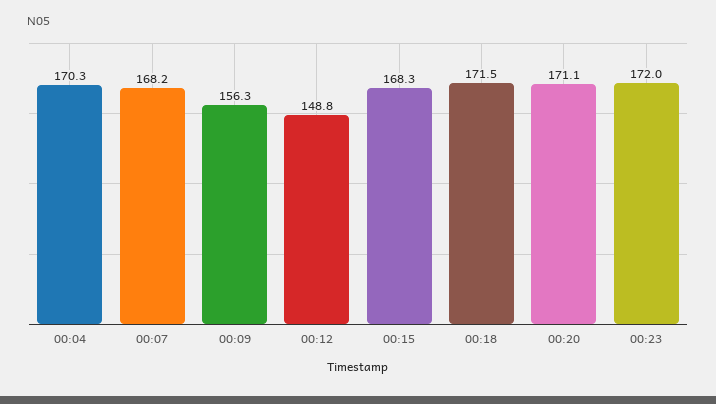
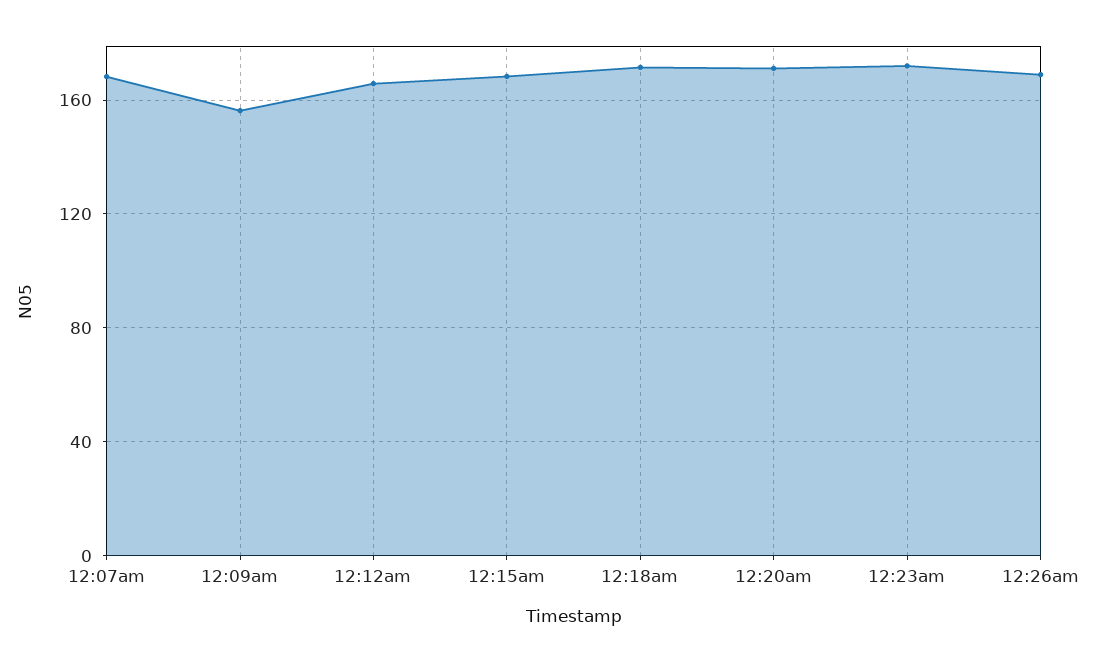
00:04: 170.3 -> none
00:12: 148.8 -> 165
12:26am: none -> 170

